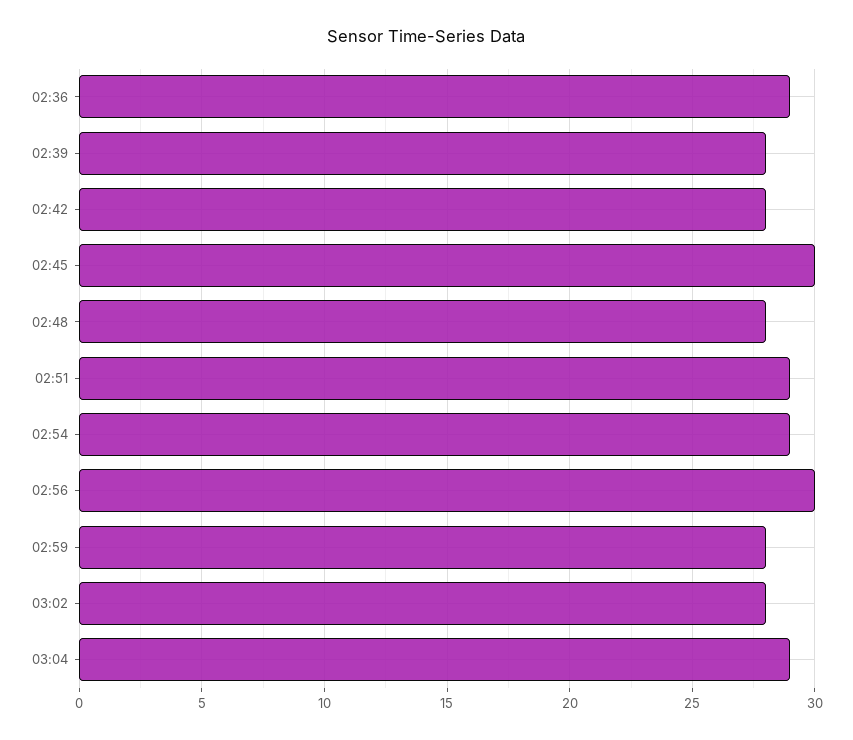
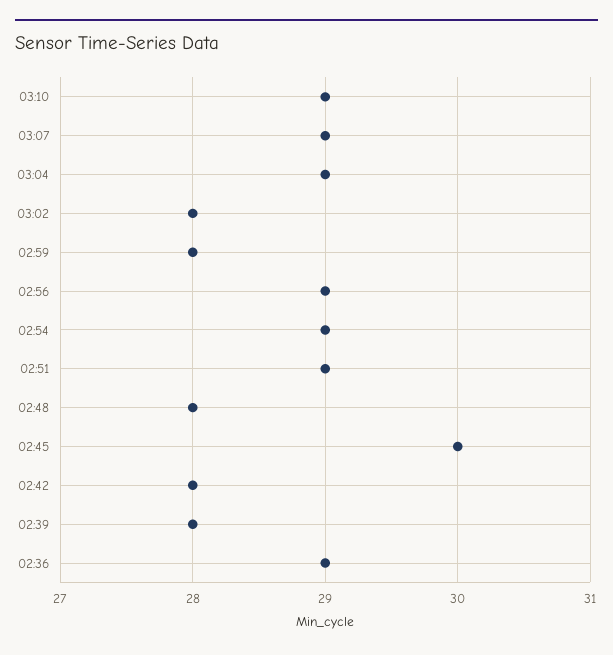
02:56: 30 -> 29
03:10: none -> 29
03:07: none -> 29

